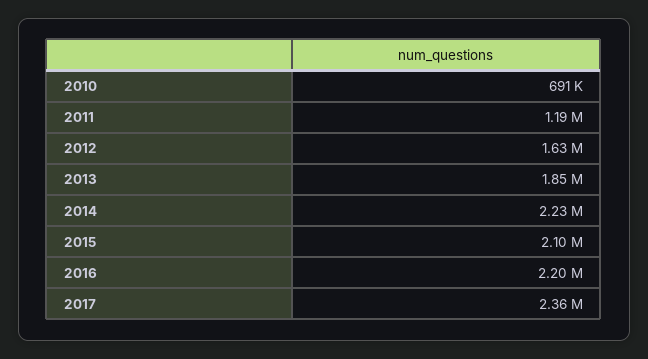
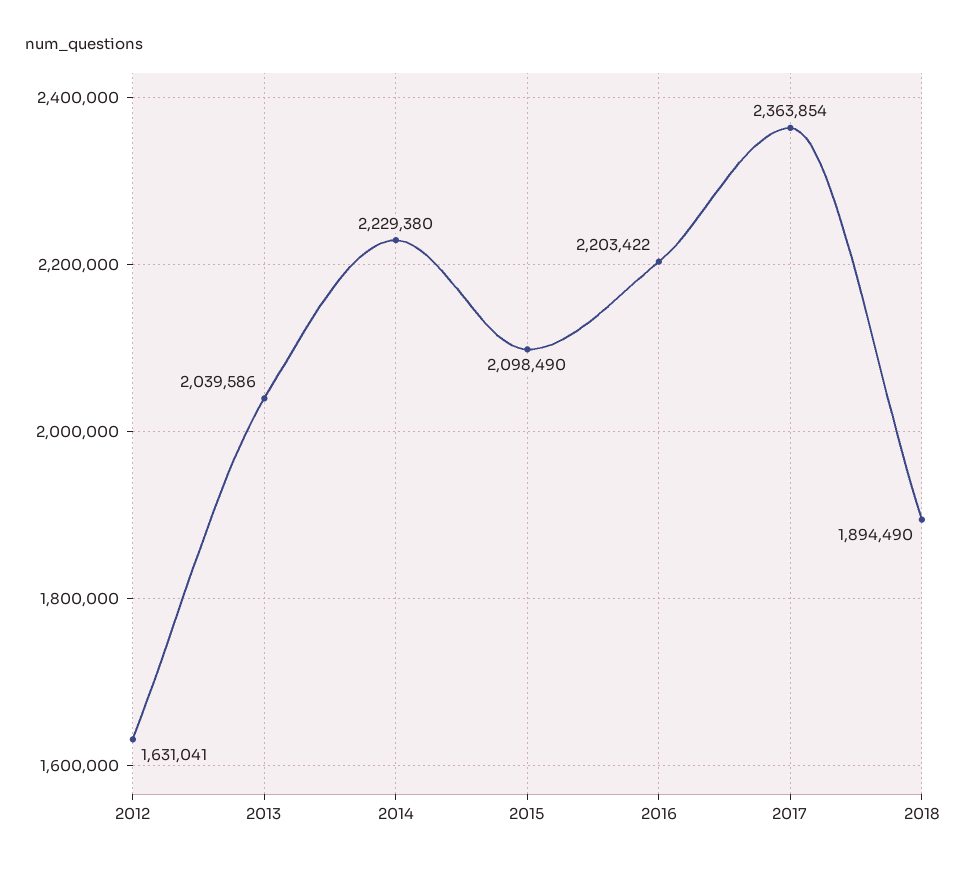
2010: 691000 -> none
2011: 1190000 -> none
2013: 1850000 -> 2039586
2018: none -> 1894490

